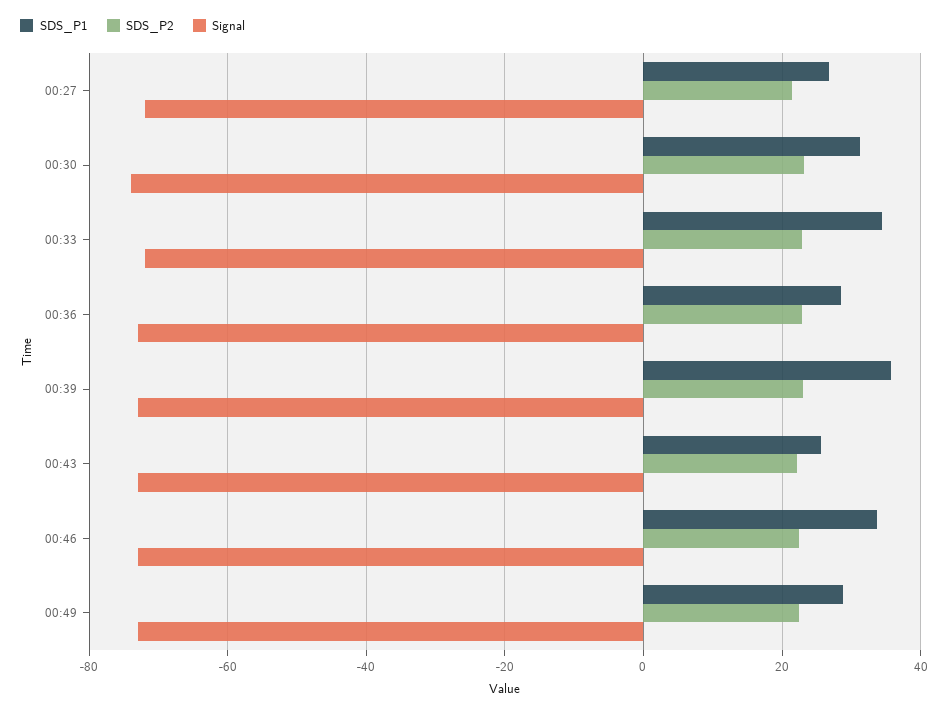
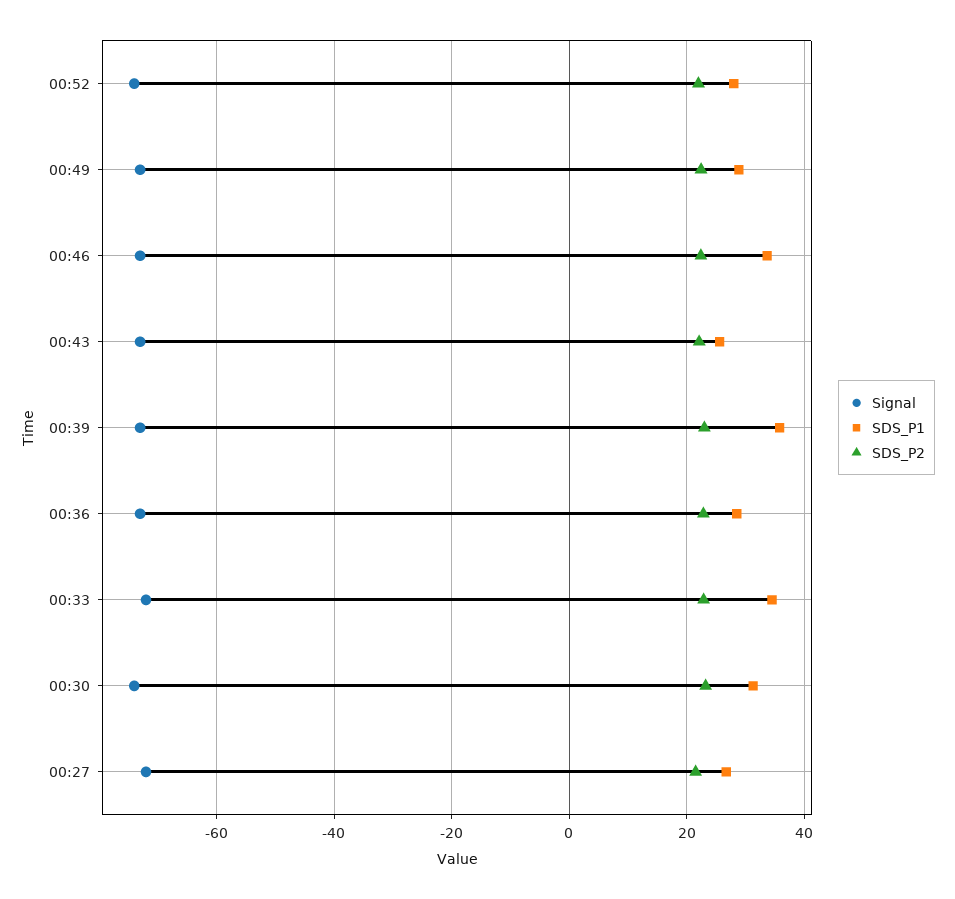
Signal, 00:52: none -> -74
SDS_P1, 00:52: none -> 28
SDS_P2, 00:52: none -> 22

